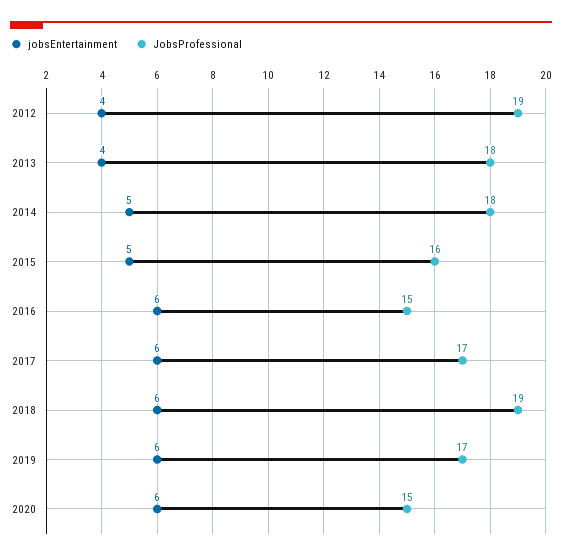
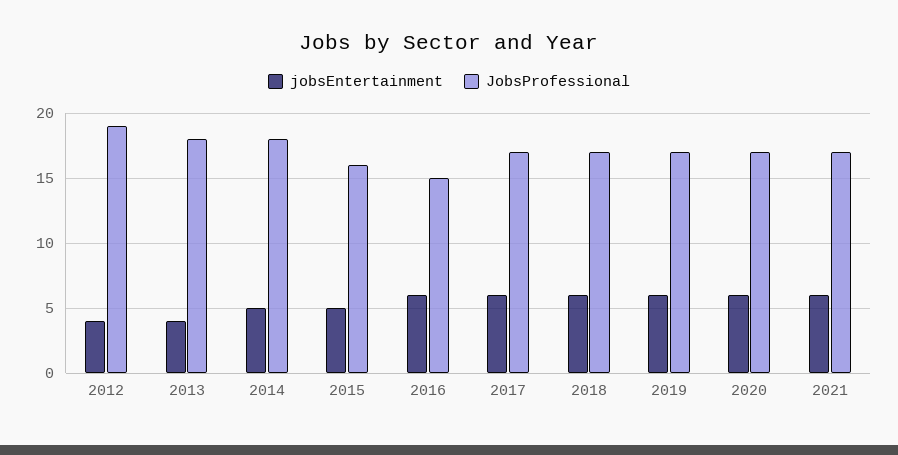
JobsProfessional, 2018: 19 -> 17
JobsProfessional, 2020: 15 -> 17
jobsEntertainment, 2021: none -> 6
JobsProfessional, 2021: none -> 17

